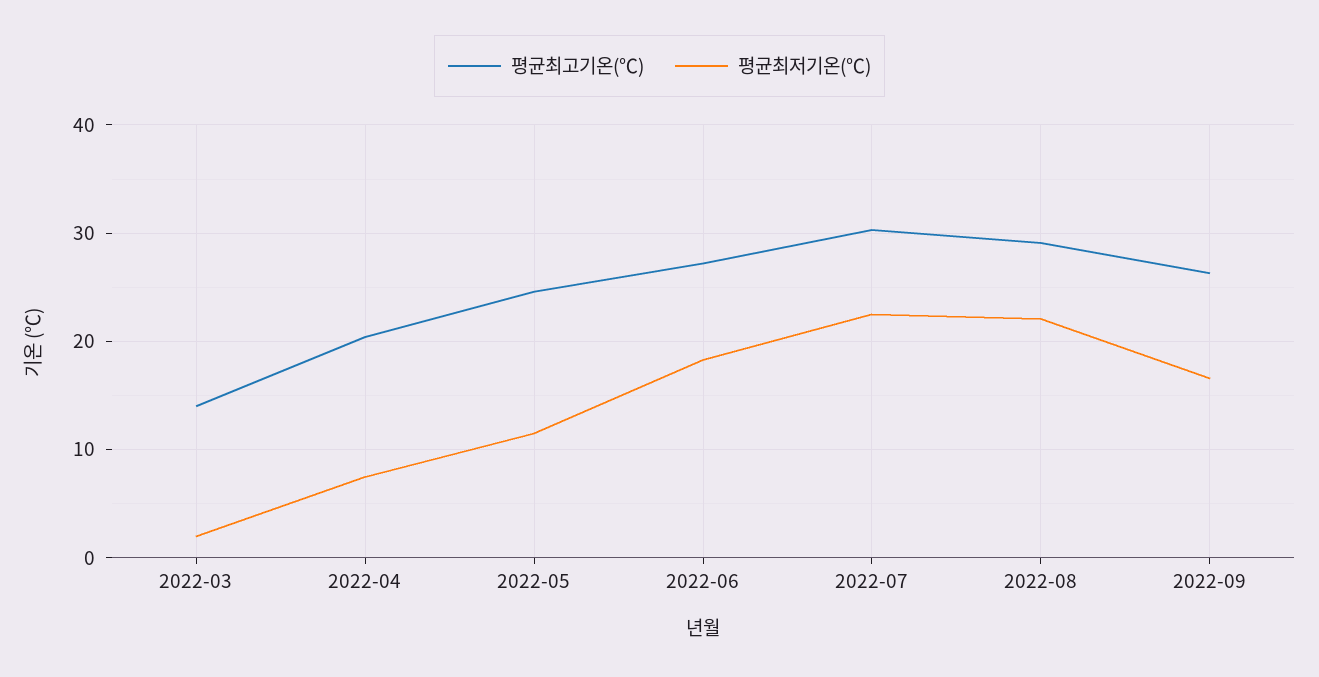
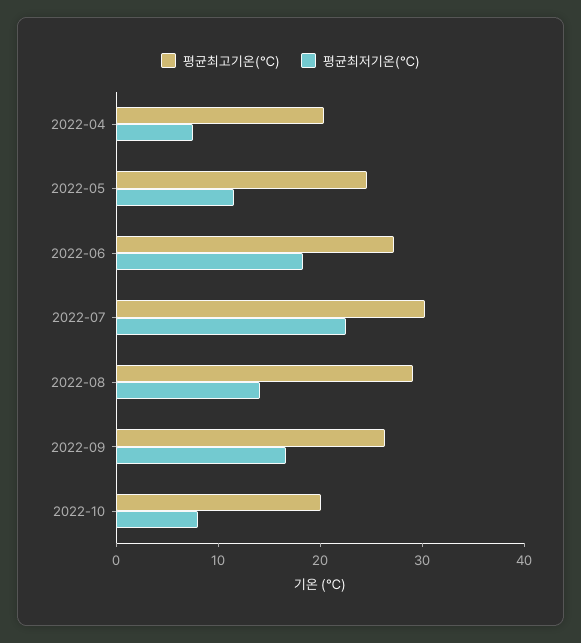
평균최고기온(℃), 2022-03: 14 -> none
평균최저기온(℃), 2022-03: 2 -> none
평균최저기온(℃), 2022-08: 22 -> 14
평균최고기온(℃), 2022-10: none -> 20
평균최저기온(℃), 2022-10: none -> 8

